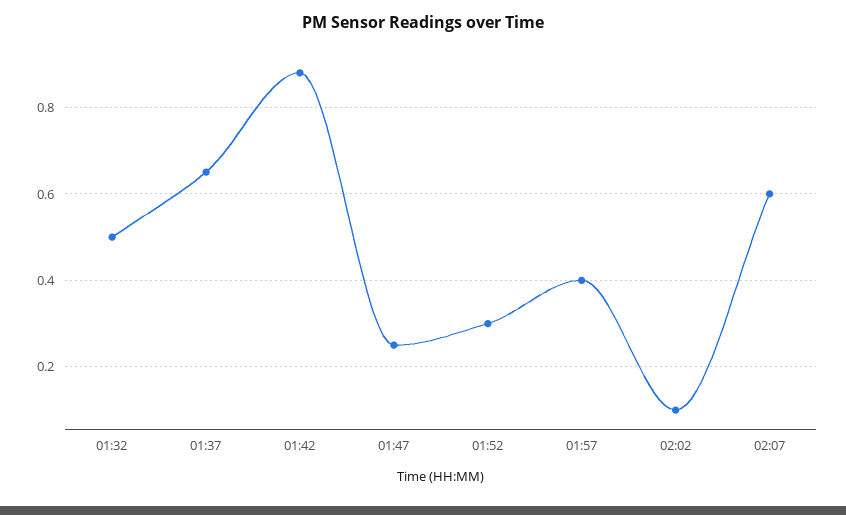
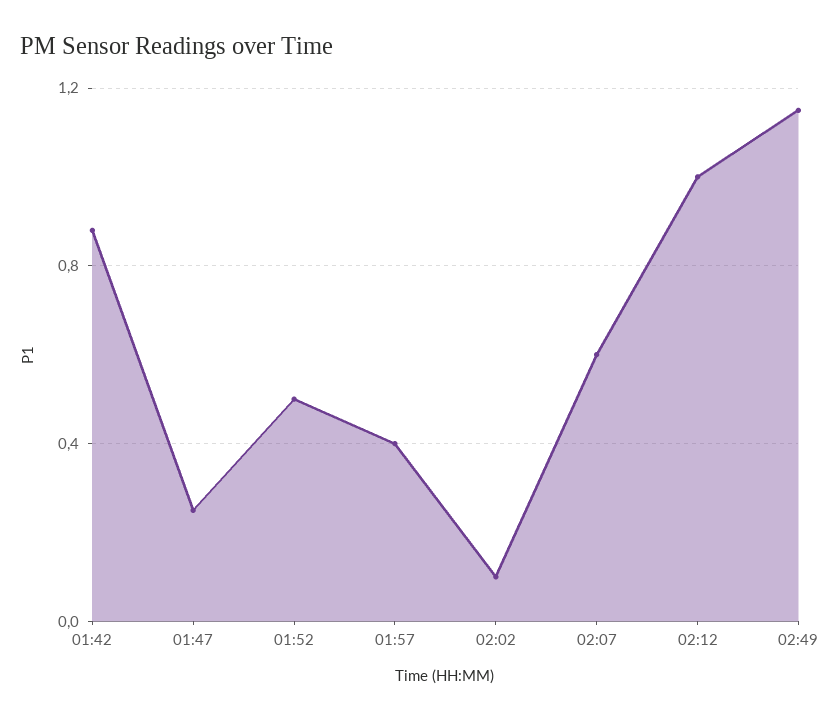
01:32: 0.5 -> none
01:37: 0.65 -> none
01:52: 0.3 -> 0.5
02:12: none -> 1
02:49: none -> 1.15

